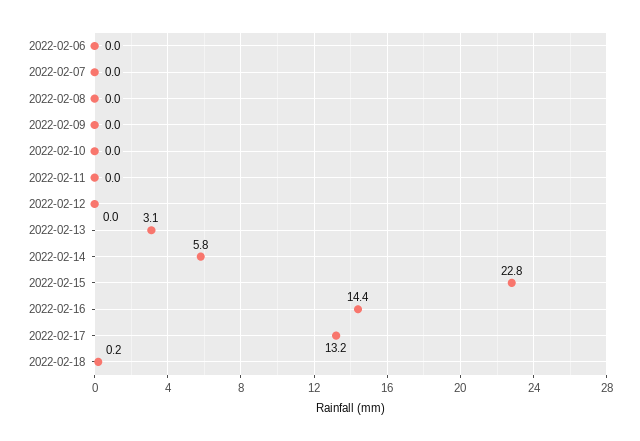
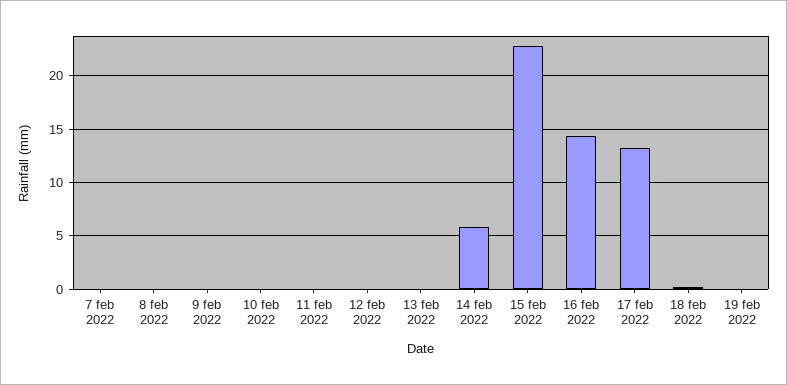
2022-02-06: 0 -> none
2022-02-13: 3.1 -> 0
19 feb 2022: none -> 0

